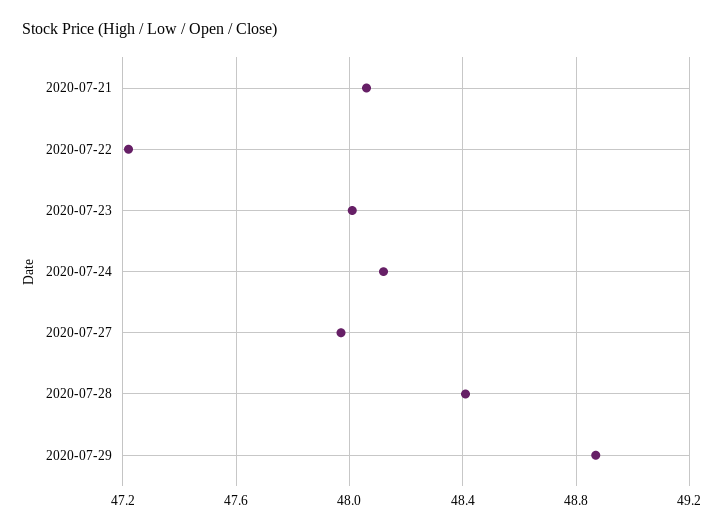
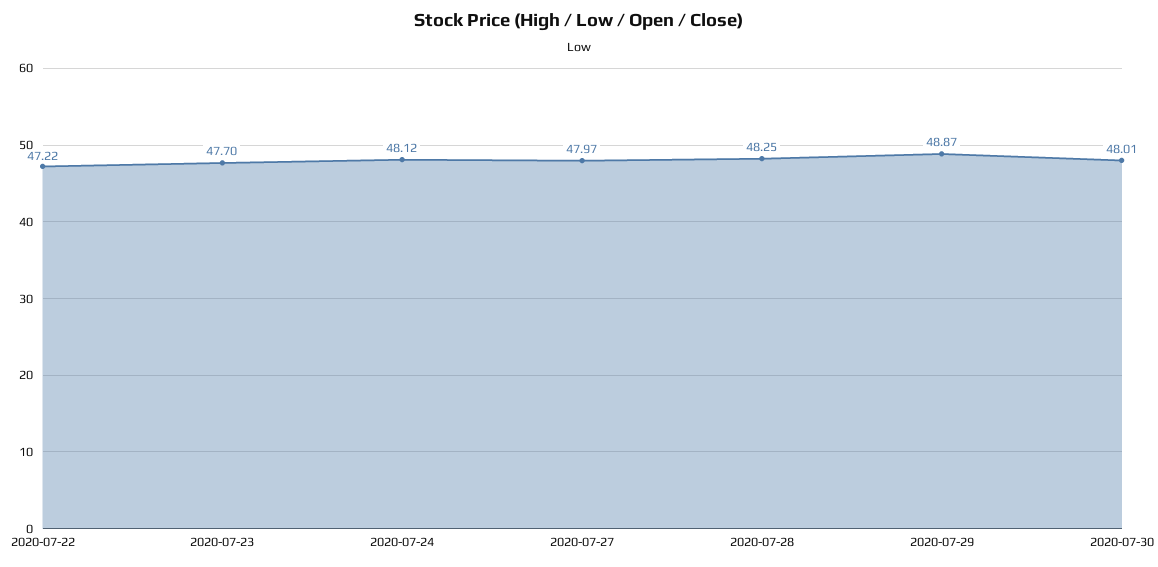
2020-07-21: 48.05 -> none
2020-07-23: 48 -> 47.7
2020-07-28: 48.4 -> 48.25
2020-07-30: none -> 48.01

